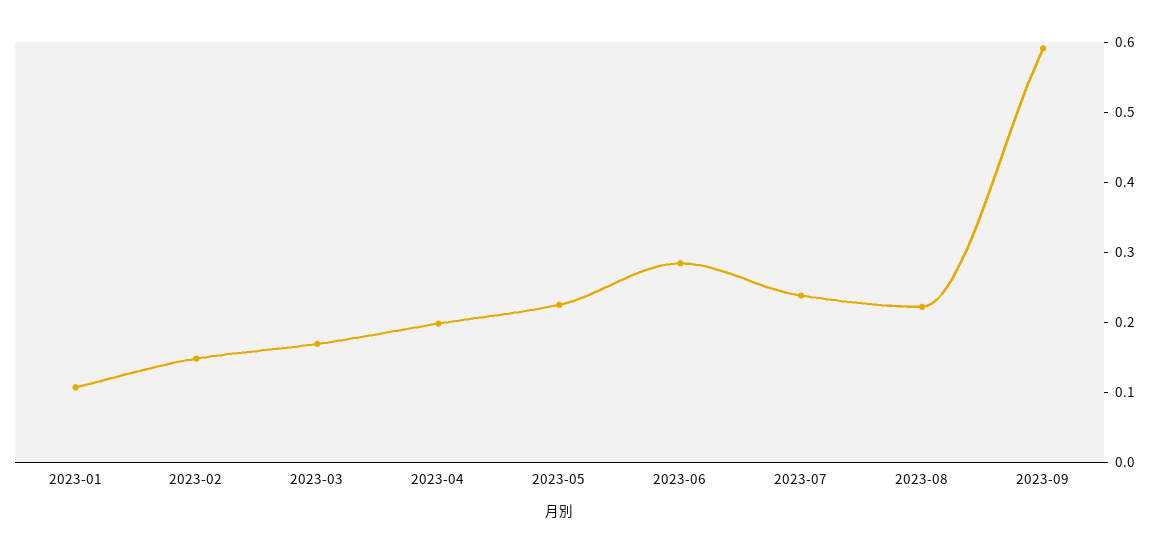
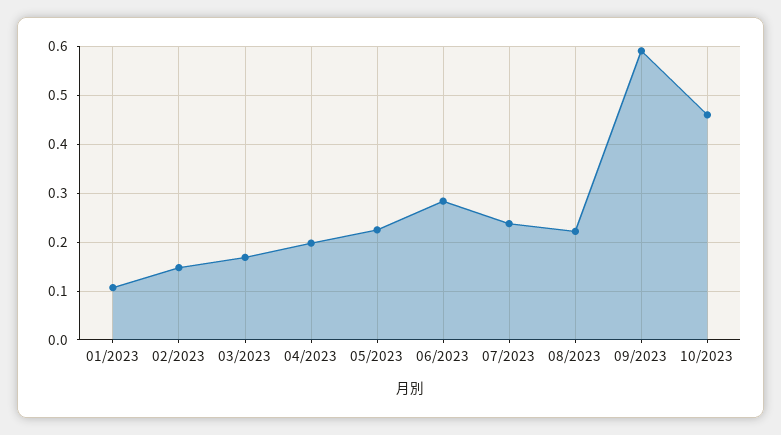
10/2023: none -> 0.46

